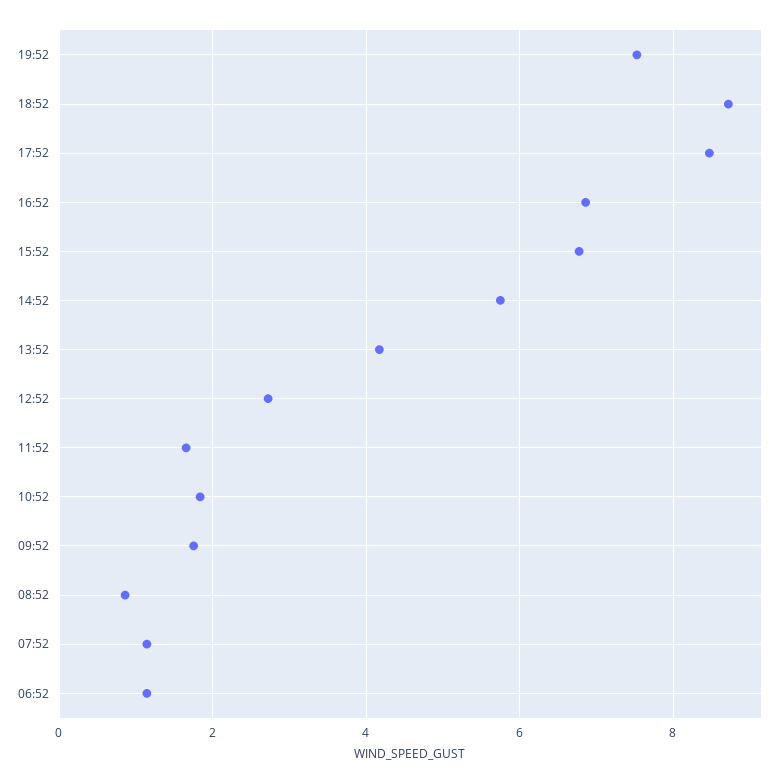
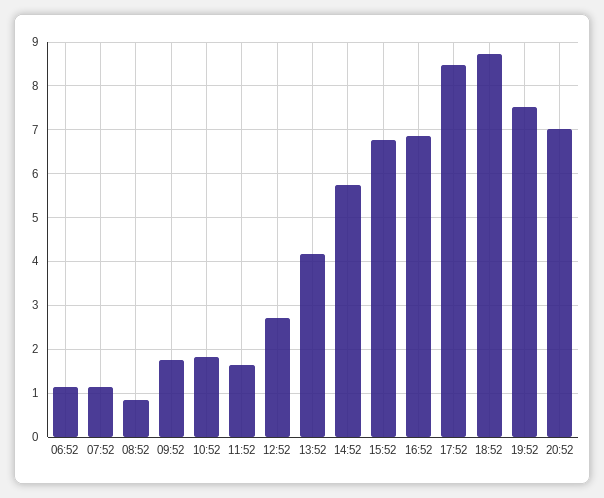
20:52: none -> 7

